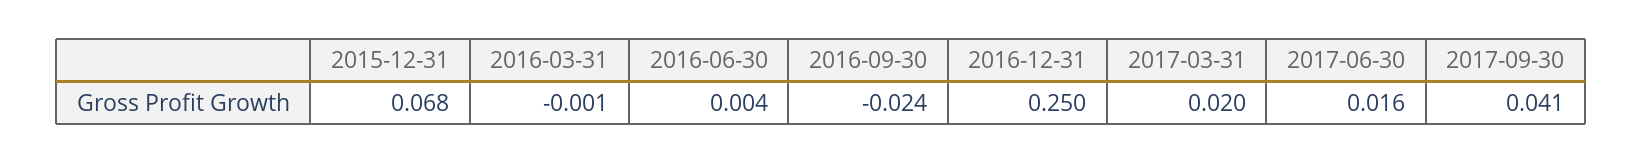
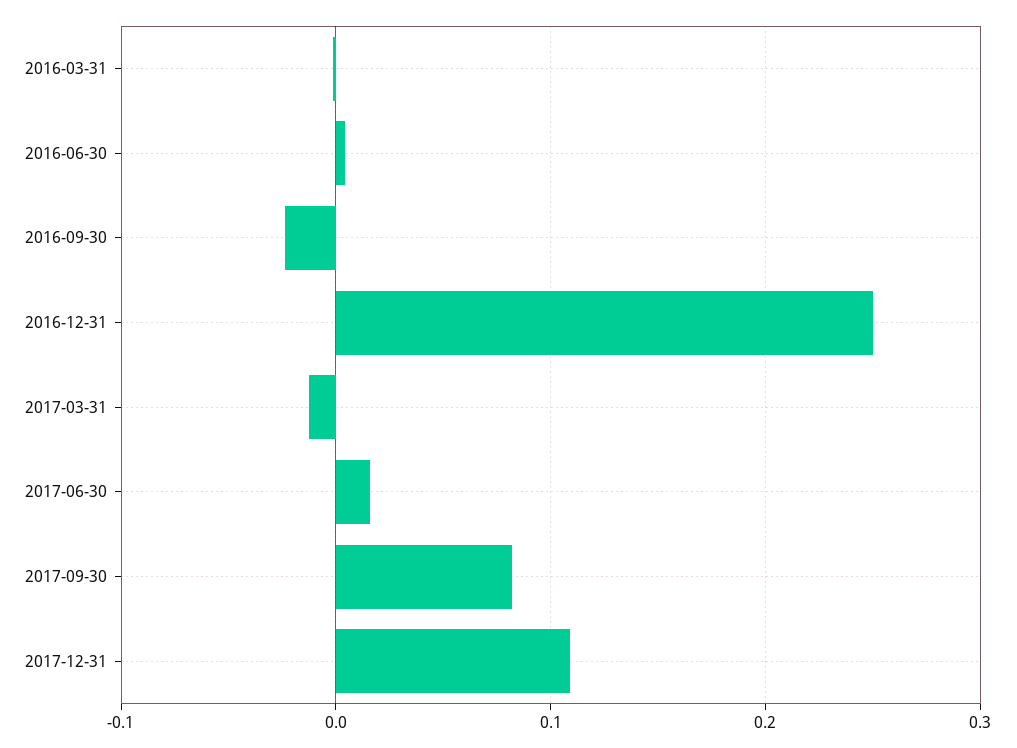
2015-12-31: 0.068 -> none
2017-03-31: 0.02 -> -0.01
2017-09-30: 0.041 -> 0.08
2017-12-31: none -> 0.11

